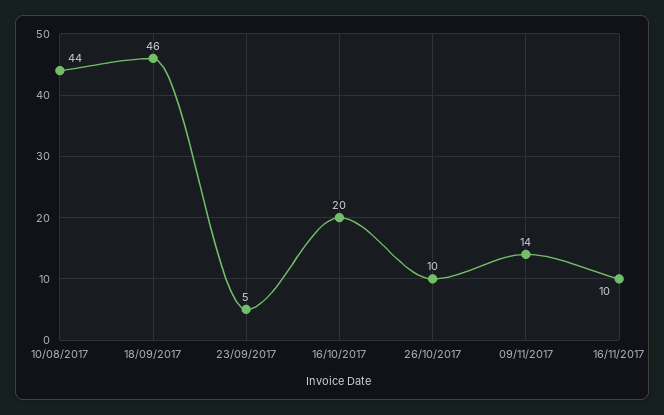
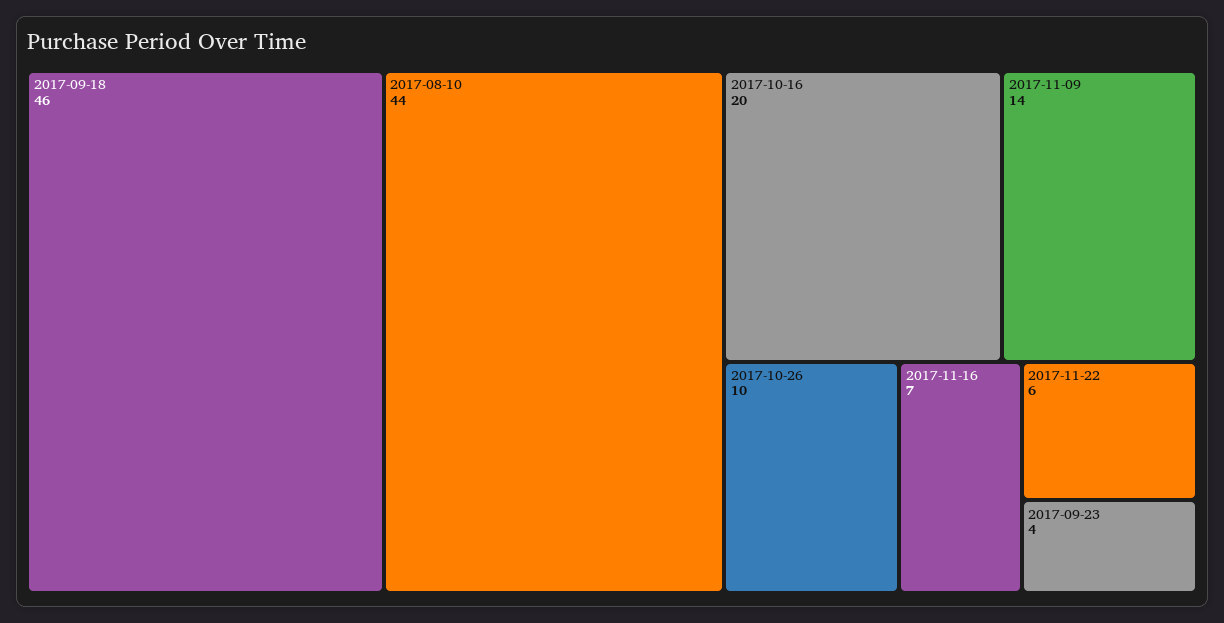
23/09/2017: 5 -> 4
16/11/2017: 10 -> 7
2017-11-22: none -> 6

